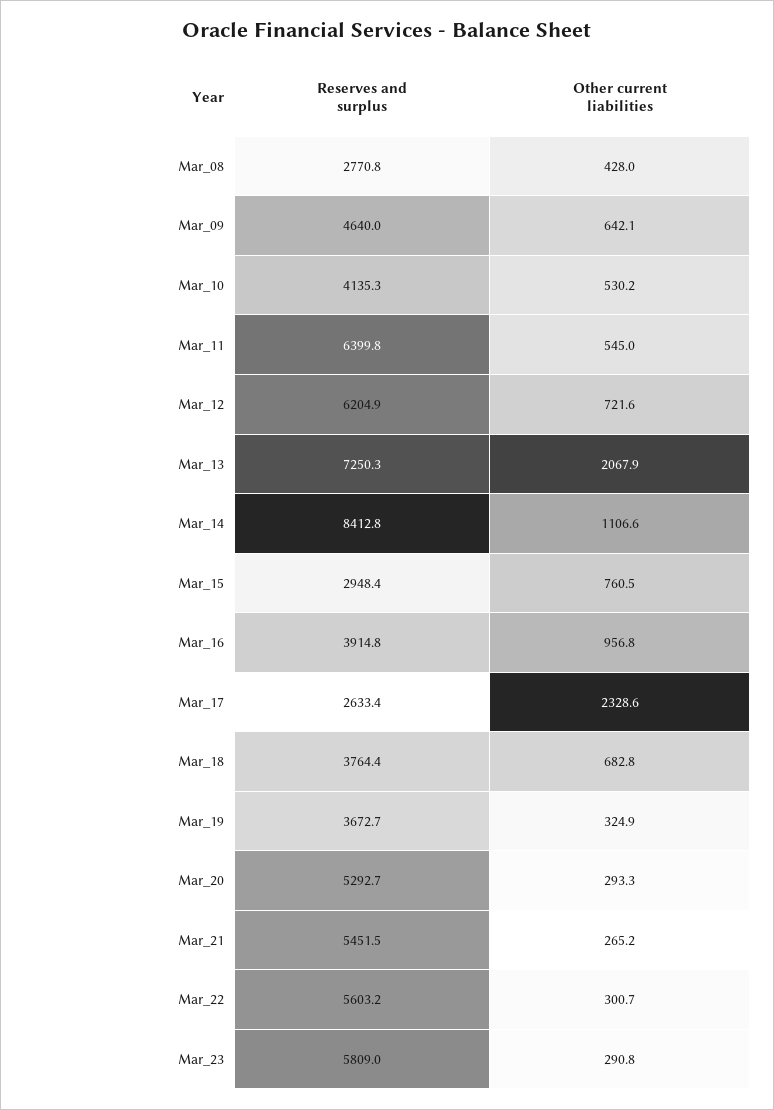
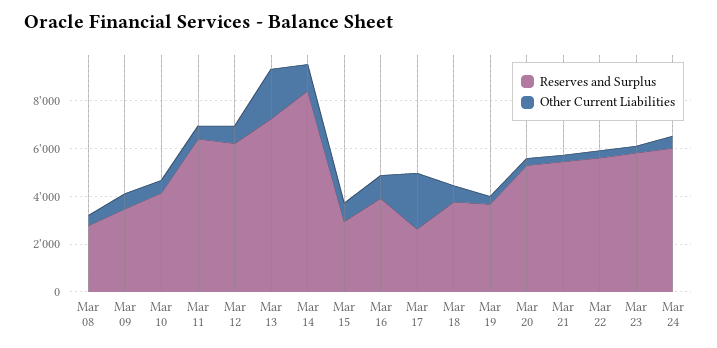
Reserves and surplus, Mar_09: 4640 -> 3500
Reserves and surplus, Mar 24: none -> 6000
Other current liabilities, Mar 24: none -> 500

